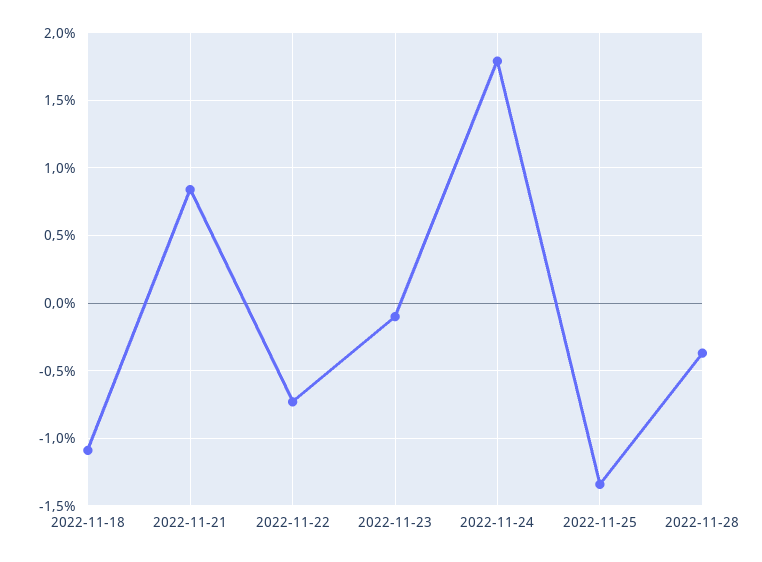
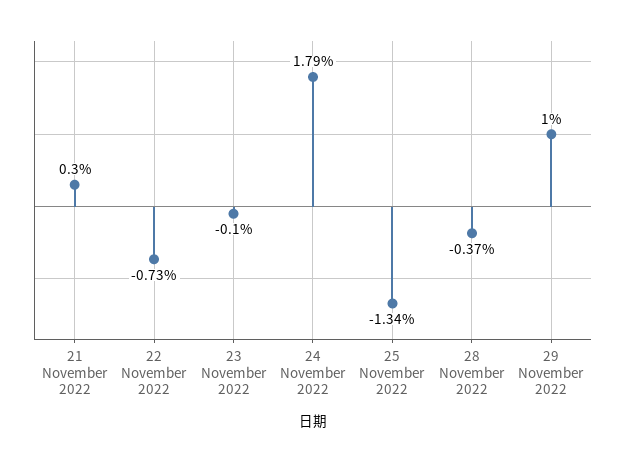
2022-11-18: -1.1 -> none
2022-11-21: 0.85 -> 0.3
29 November 2022: none -> 1

